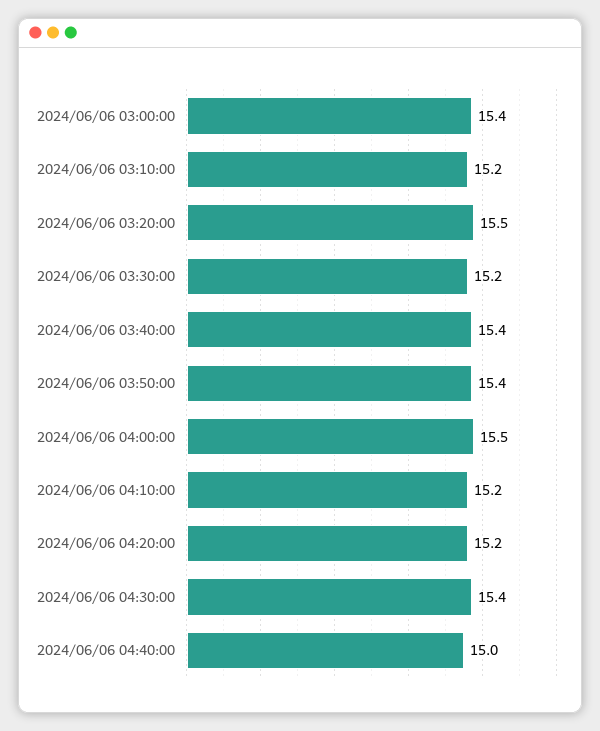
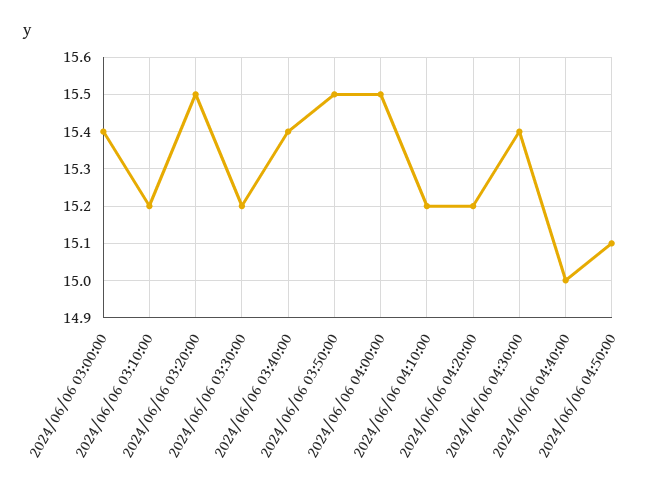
2024/06/06 03:50:00: 15.4 -> 15.5
2024/06/06 04:50:00: none -> 15.1

